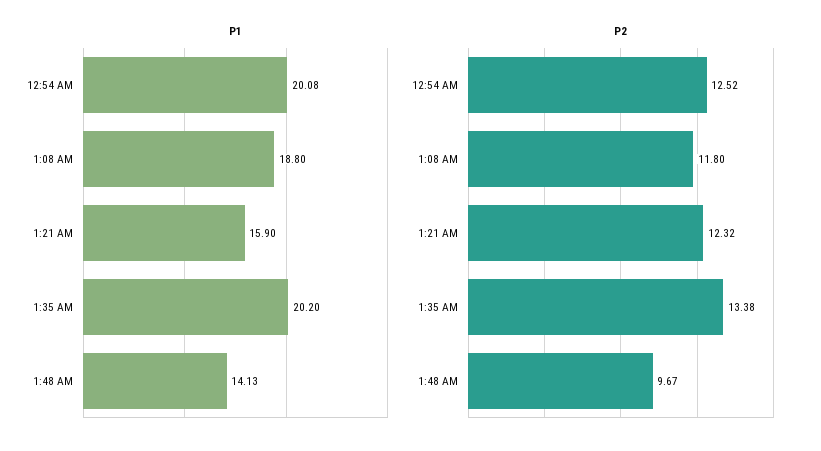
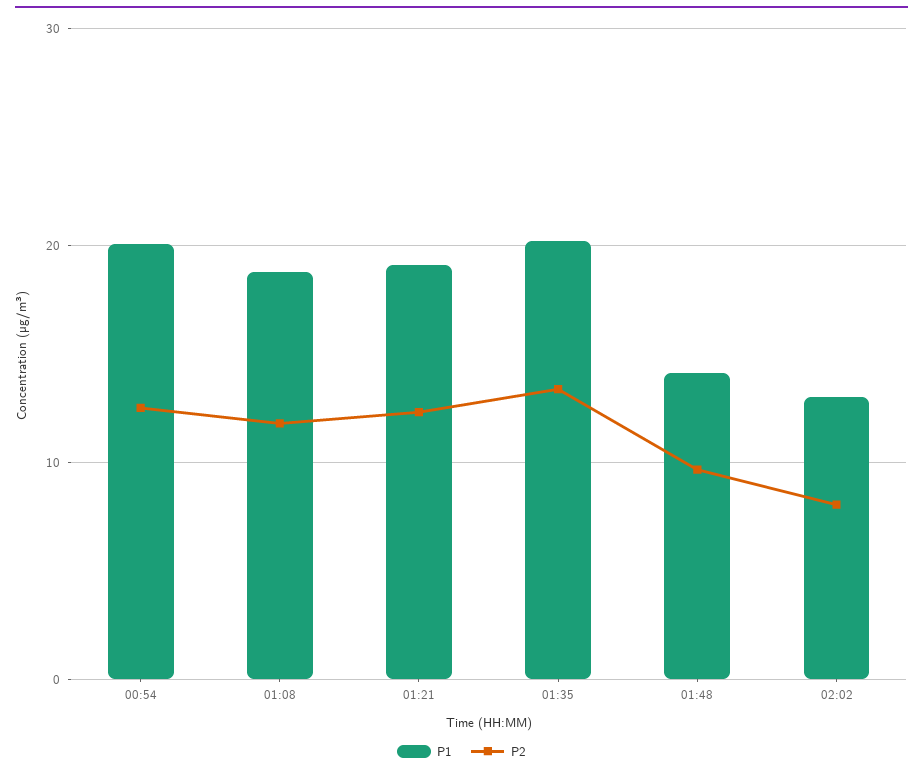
P1, 1:21 AM: 15.9 -> 19
P1, 02:02: none -> 13
P2, 02:02: none -> 8

